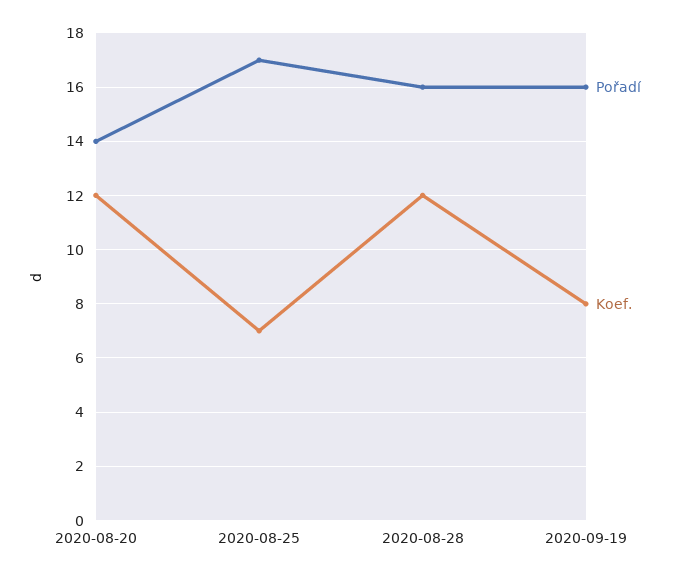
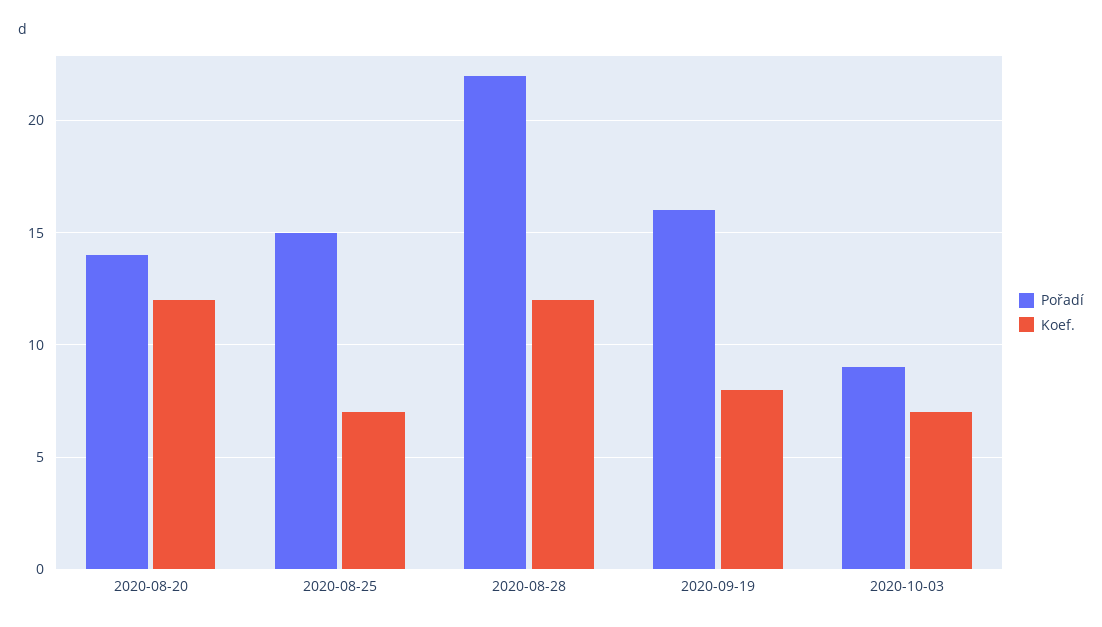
Pořadí, 2020-08-25: 17 -> 15
Pořadí, 2020-08-28: 16 -> 22
Pořadí, 2020-10-03: none -> 9
Koef., 2020-10-03: none -> 7

